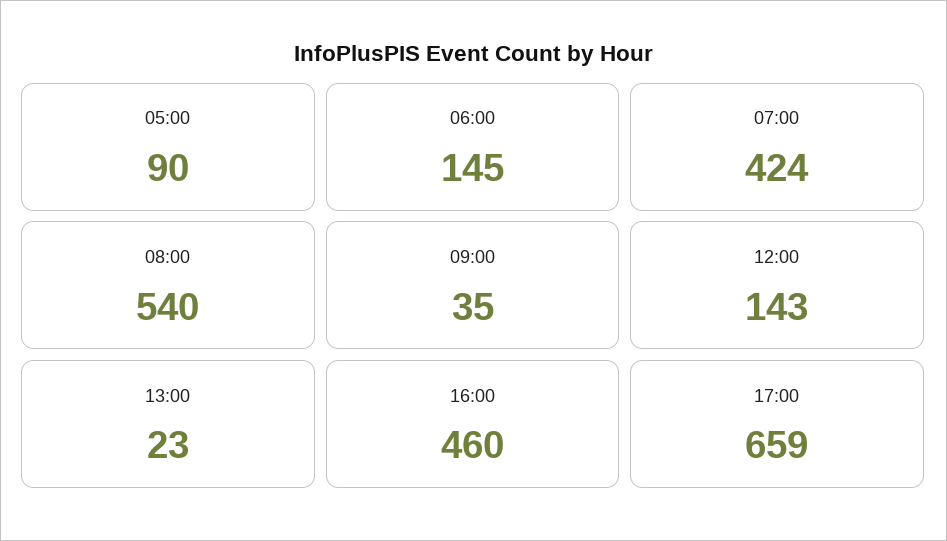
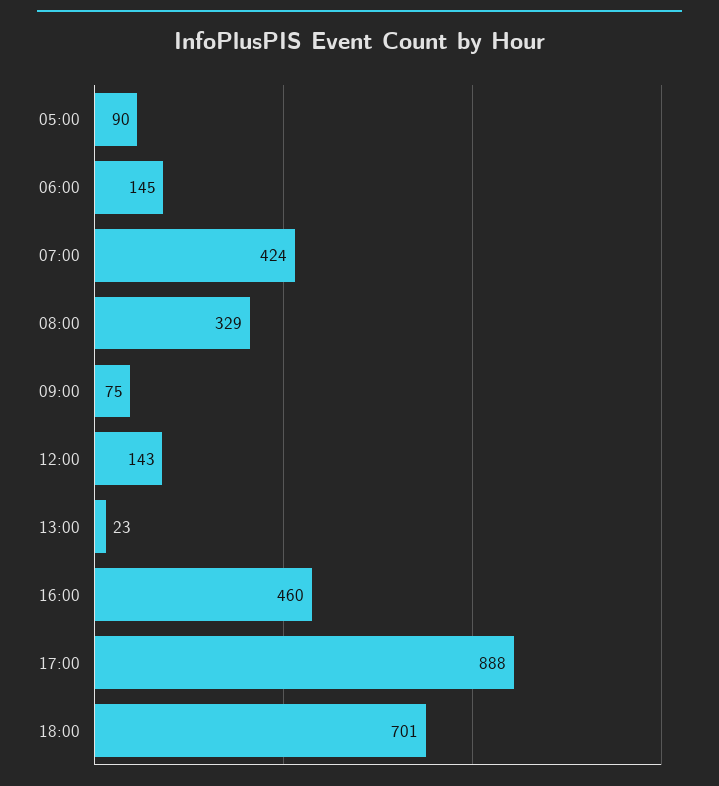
08:00: 540 -> 329
09:00: 35 -> 75
17:00: 659 -> 888
18:00: none -> 701

